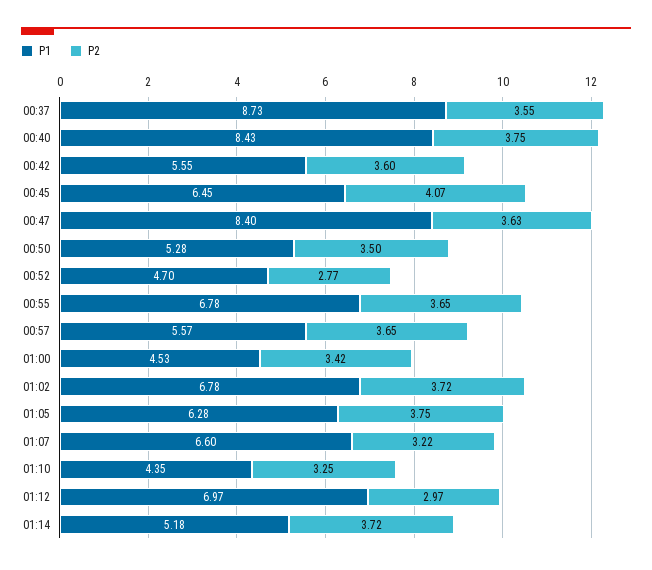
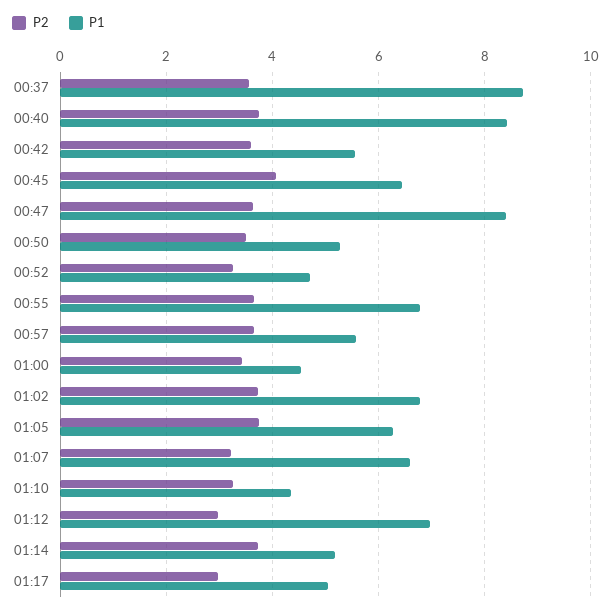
P2, 00:52: 2.77 -> 3.2
P2, 01:17: none -> 3
P1, 01:17: none -> 5

